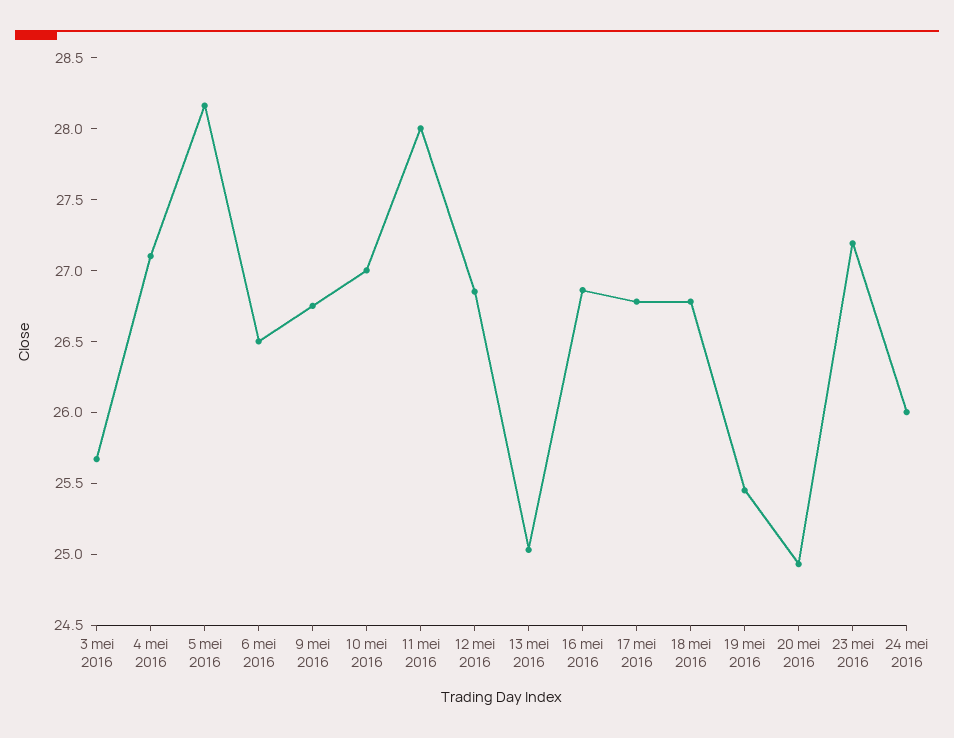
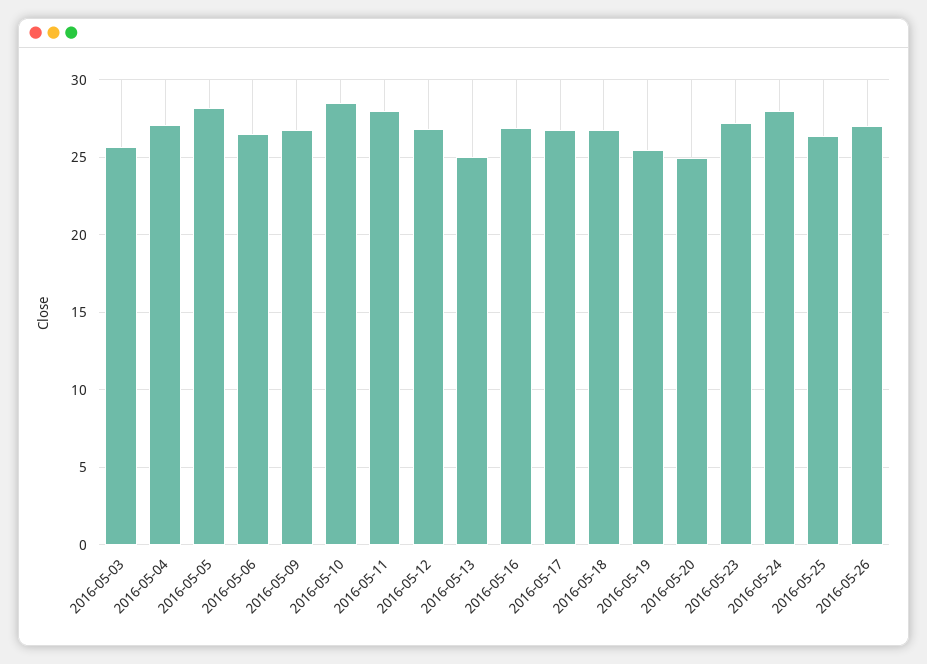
10 mei 2016: 27 -> 28.5
24 mei 2016: 26 -> 28
2016-05-25: none -> 26.5
2016-05-26: none -> 27

